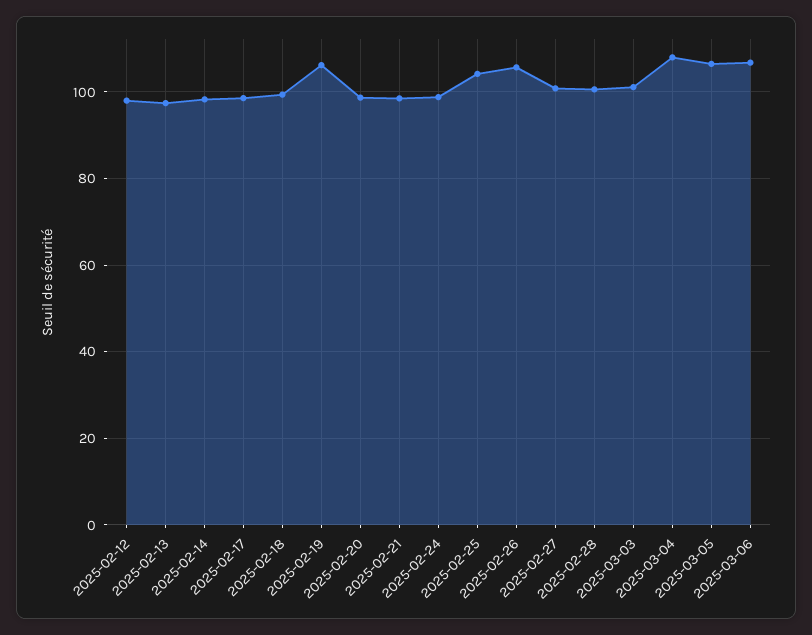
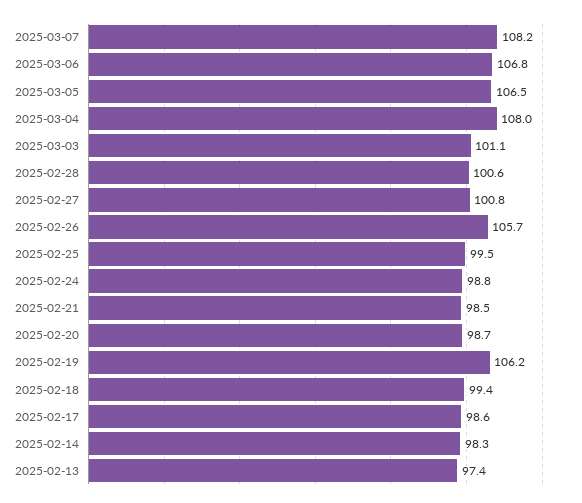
2025-02-12: 98 -> none
2025-02-25: 104 -> 99.5
2025-03-07: none -> 108.2

